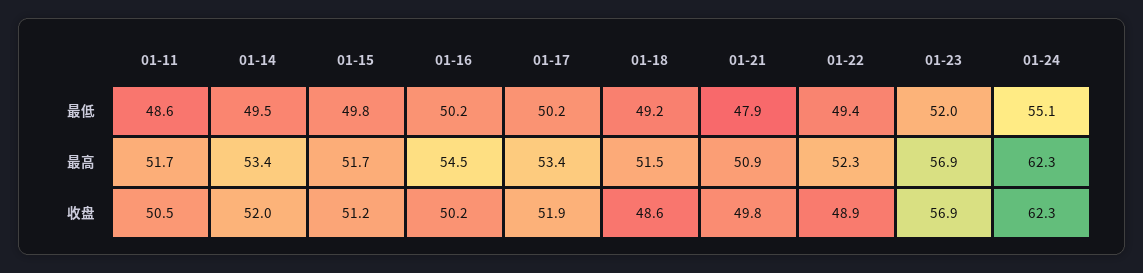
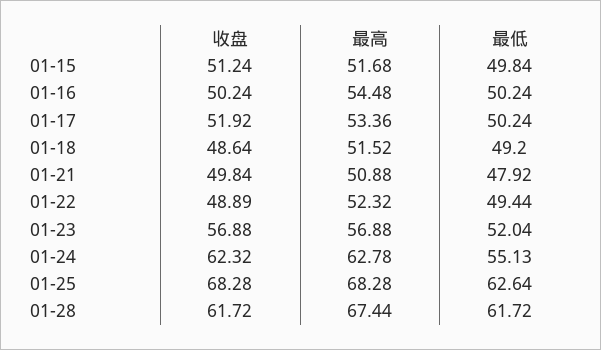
01-11, 最低: 48.6 -> none
01-14, 最低: 49.5 -> none
01-11, 最高: 51.7 -> none
01-14, 最高: 53.4 -> none
01-24, 最高: 62.3 -> 62.78
01-11, 收盘: 50.5 -> none
01-14, 收盘: 52 -> none
01-25, 收盘: none -> 68.28
01-25, 最高: none -> 68.28
01-25, 最低: none -> 62.64
01-28, 收盘: none -> 61.72
01-28, 最高: none -> 67.44
01-28, 最低: none -> 61.72

